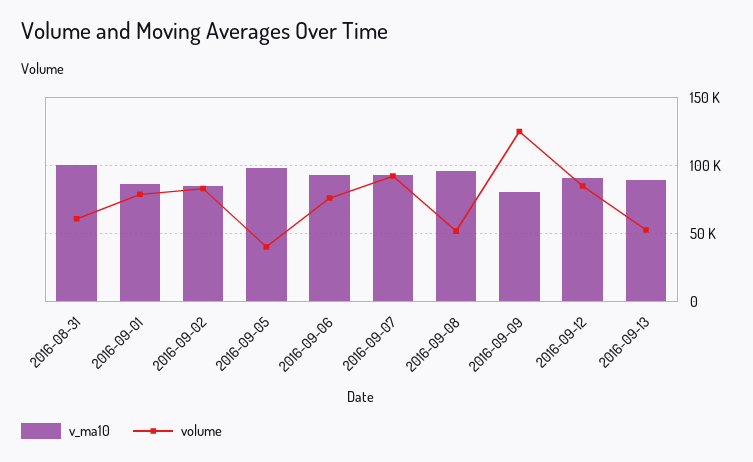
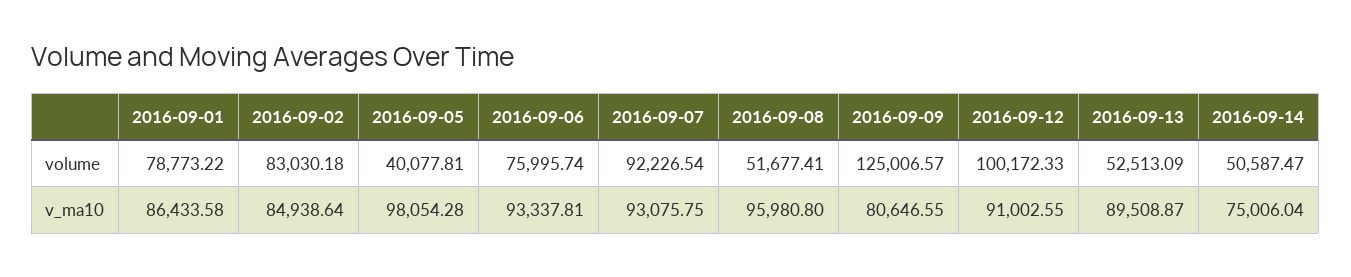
v_ma10, 2016-08-31: 100000 -> none
volume, 2016-08-31: 60000 -> none
volume, 2016-09-12: 85000 -> 100172.33
volume, 2016-09-14: none -> 50587.47
v_ma10, 2016-09-14: none -> 75006.04

